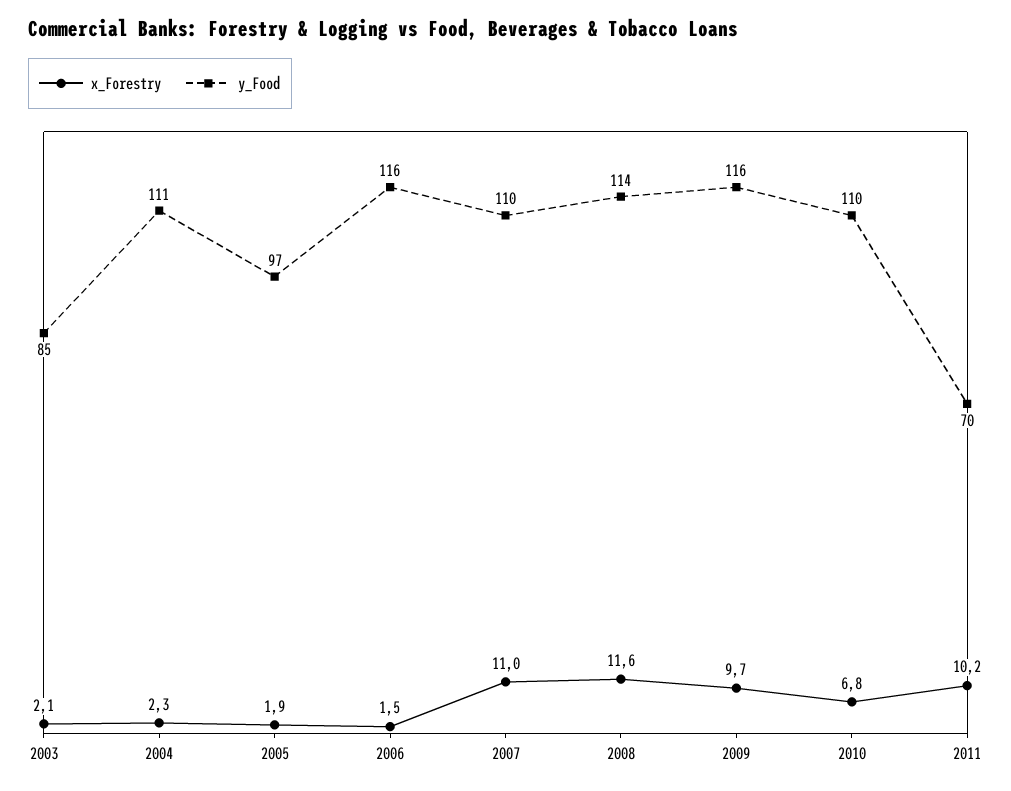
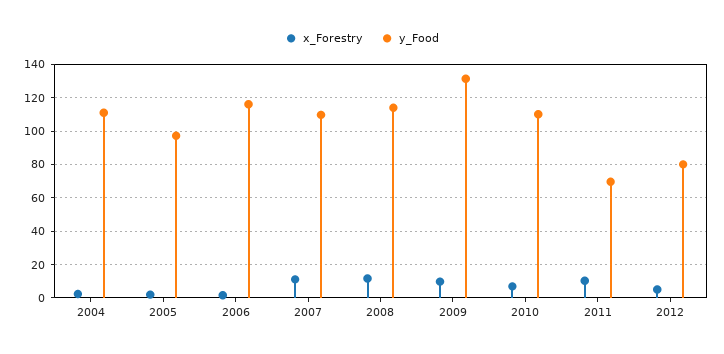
x_Forestry, 2003: 2.1 -> none
y_Food, 2003: 85 -> none
y_Food, 2009: 116 -> 130
x_Forestry, 2012: none -> 5
y_Food, 2012: none -> 80

